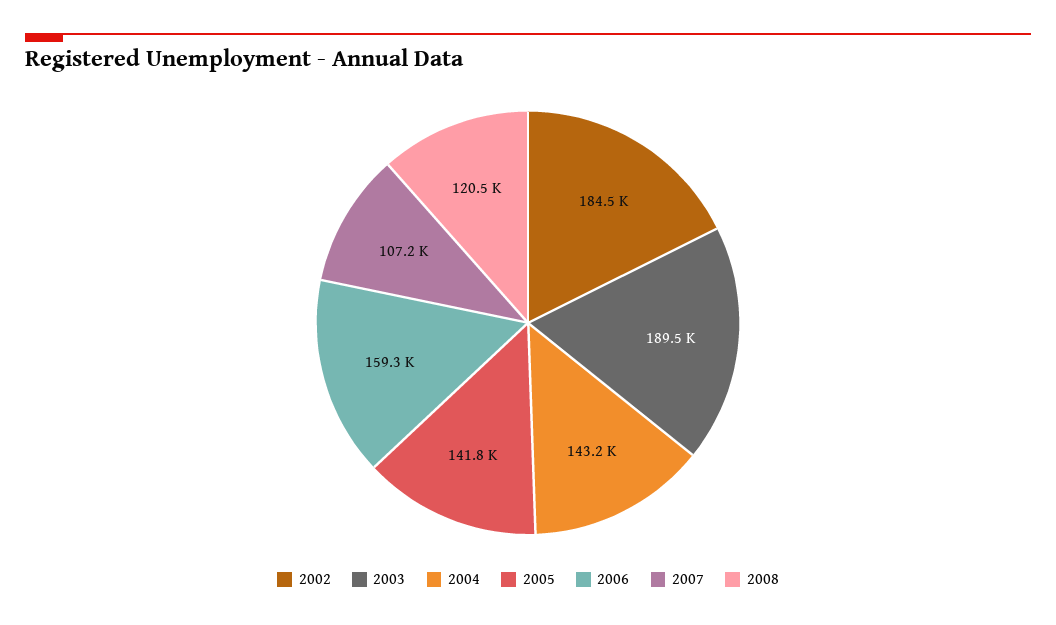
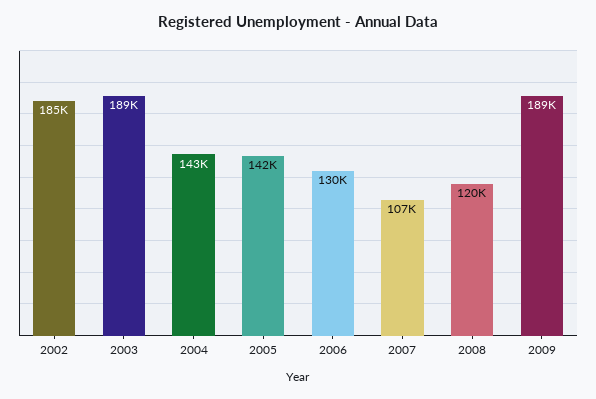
2006: 159300 -> 130000
2009: none -> 189000

